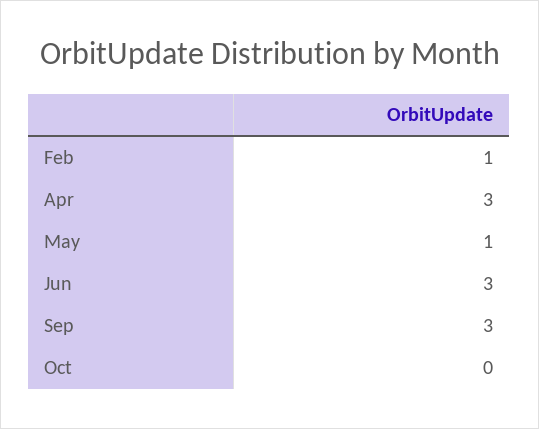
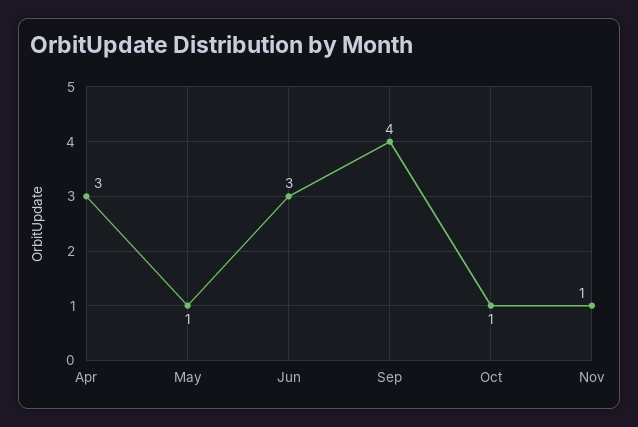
Feb: 1 -> none
Sep: 3 -> 4
Oct: 0 -> 1
Nov: none -> 1

